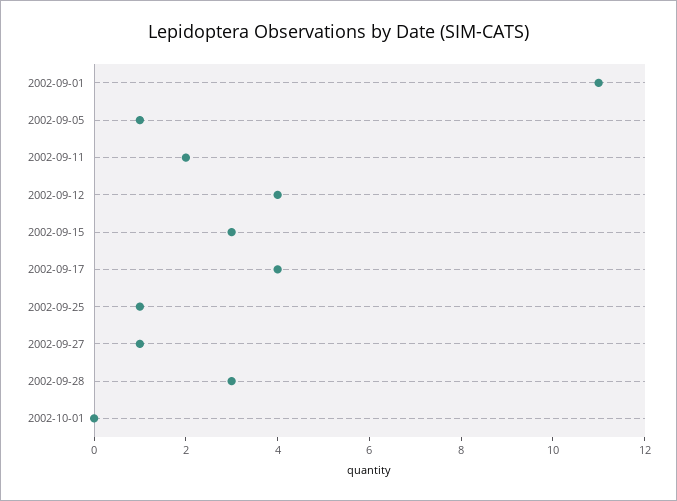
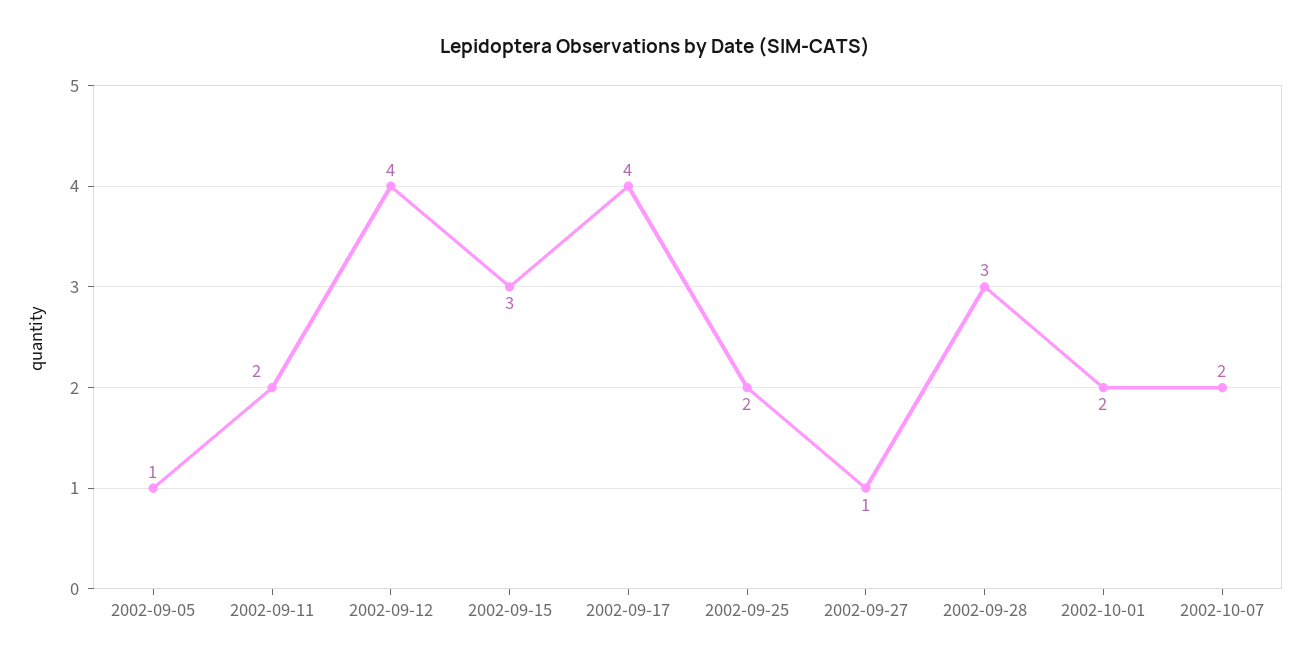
2002-09-01: 11 -> none
2002-09-25: 1 -> 2
2002-10-01: 0 -> 2
2002-10-07: none -> 2

